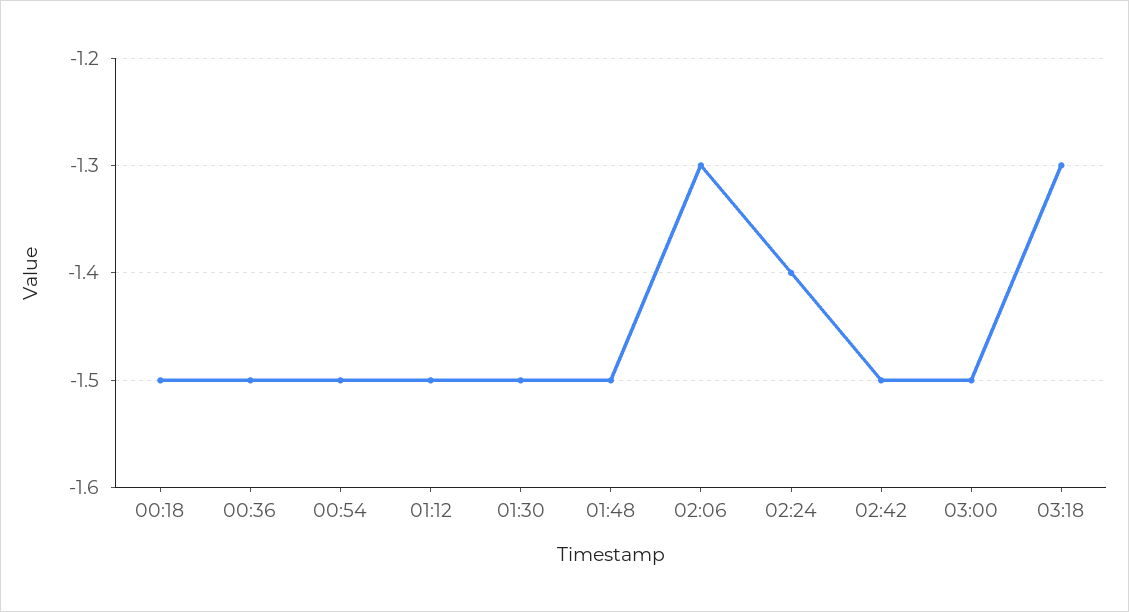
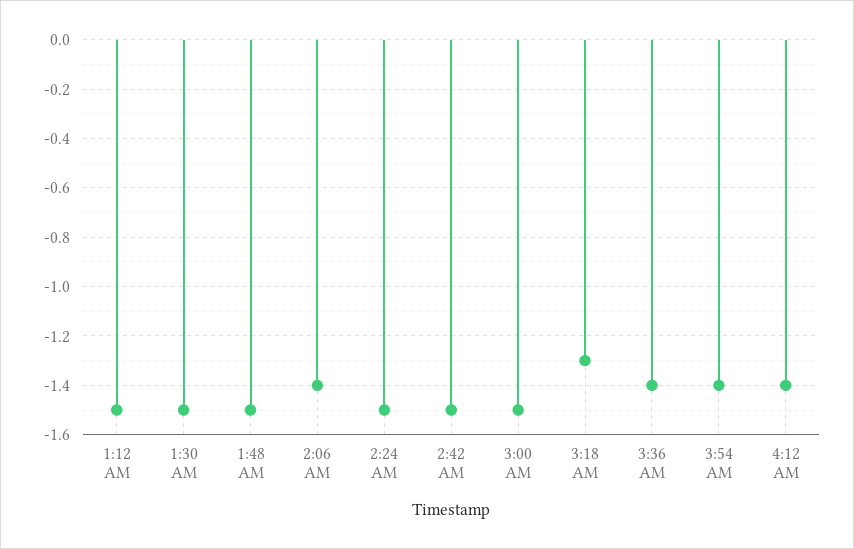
00:18: -1.5 -> none
00:36: -1.5 -> none
00:54: -1.5 -> none
02:06: -1.3 -> -1.4
02:24: -1.4 -> -1.5
3:36 AM: none -> -1.4
3:54 AM: none -> -1.4
4:12 AM: none -> -1.4

